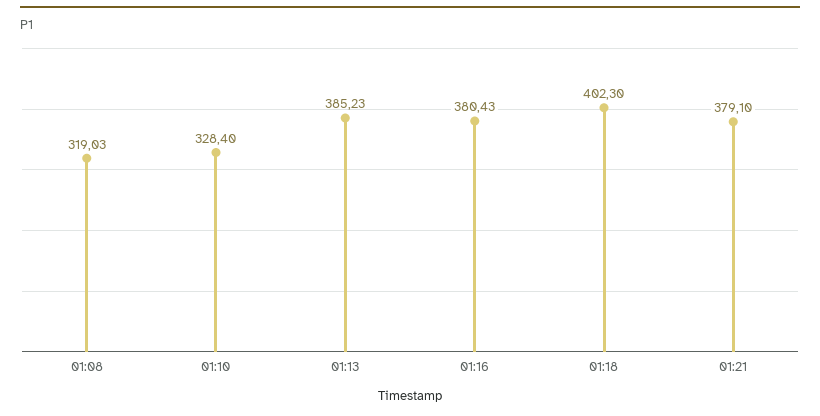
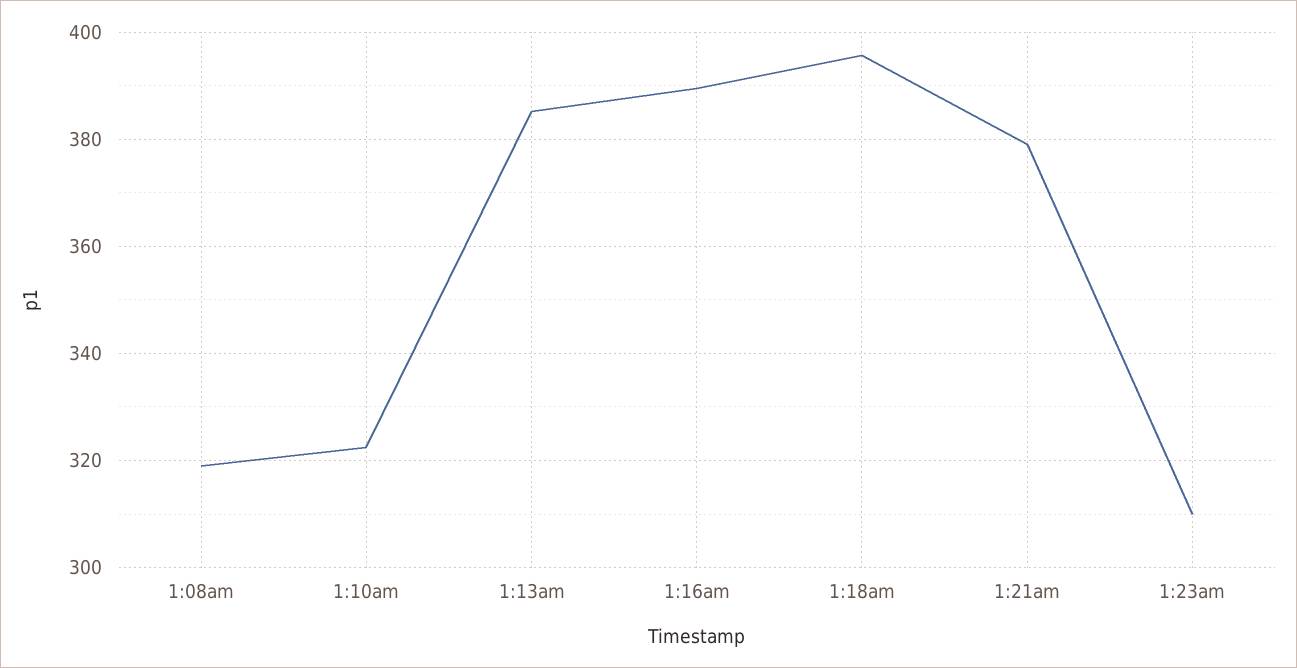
01:10: 328.4 -> 322
01:16: 380.43 -> 390
01:18: 402.3 -> 396
1:23am: none -> 310

